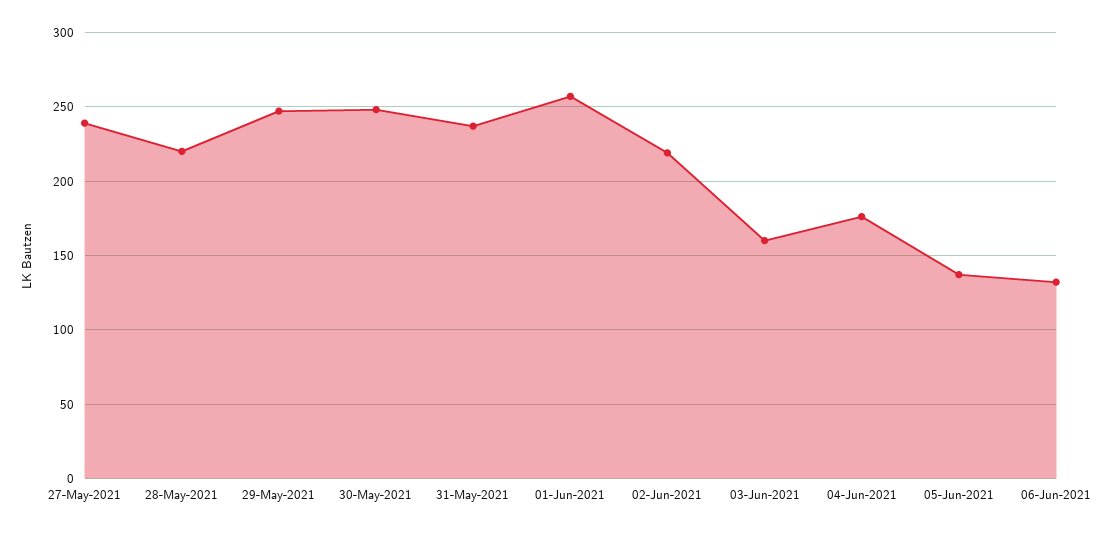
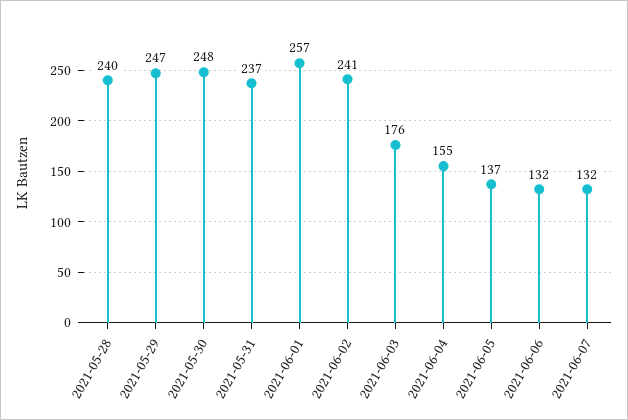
27-May-2021: 240 -> none
28-May-2021: 220 -> 240
02-Jun-2021: 220 -> 241
03-Jun-2021: 160 -> 176
04-Jun-2021: 175 -> 155
2021-06-07: none -> 132

